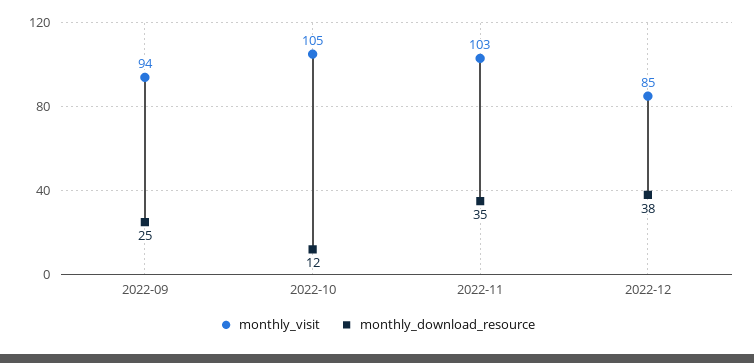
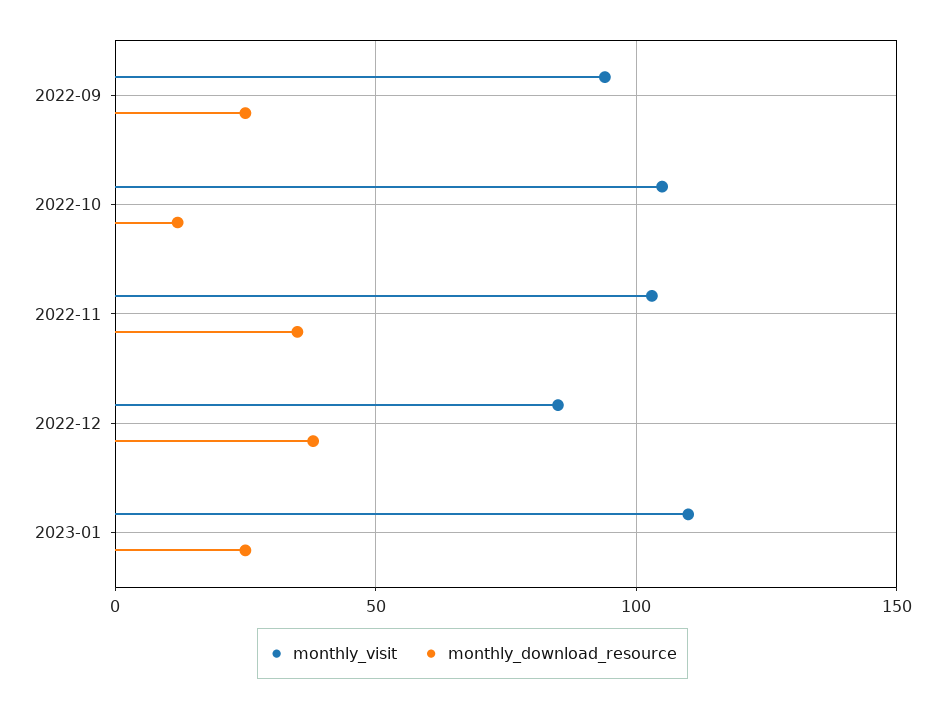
monthly_visit, 2023-01: none -> 110
monthly_download_resource, 2023-01: none -> 25

